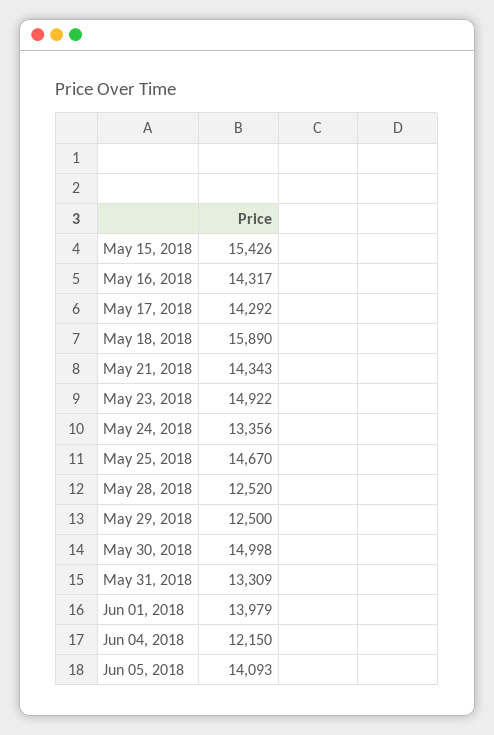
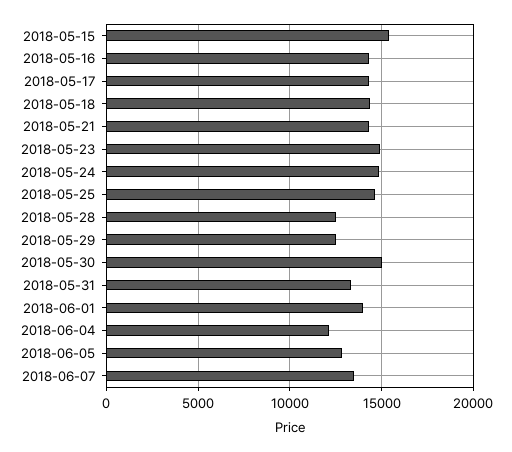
May 18, 2018: 15890 -> 14500
May 24, 2018: 13356 -> 15000
Jun 05, 2018: 14093 -> 13000
2018-06-07: none -> 13500

